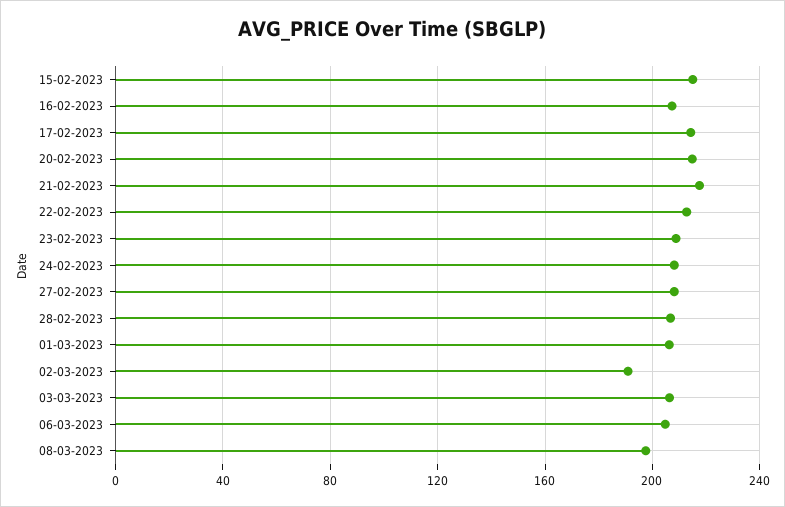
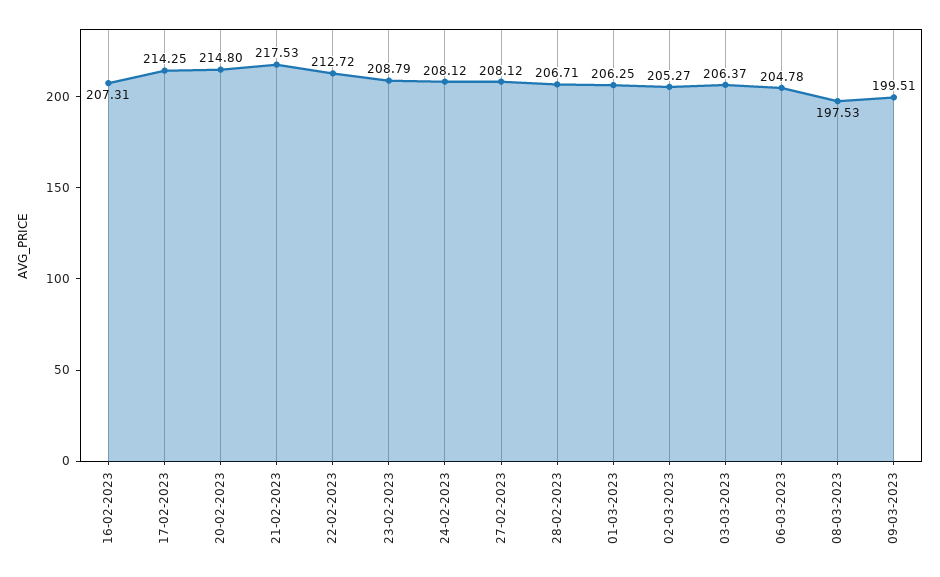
15-02-2023: 215 -> none
02-03-2023: 190 -> 205.27
09-03-2023: none -> 199.51

